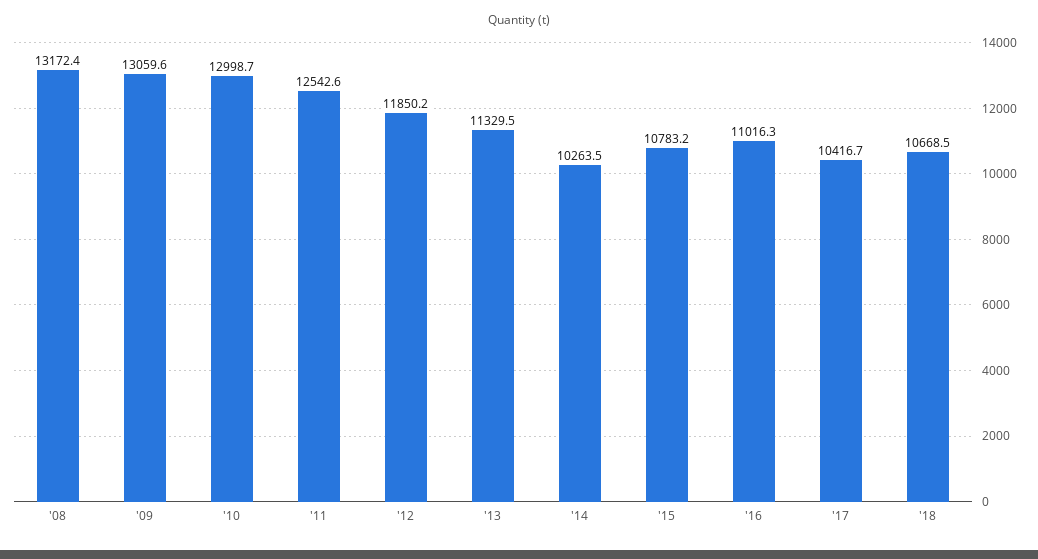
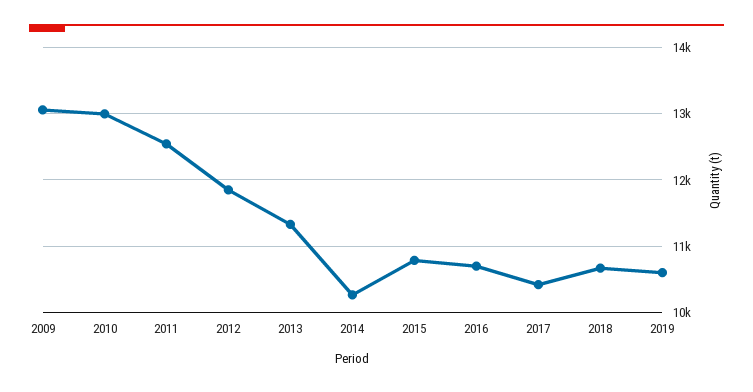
'08: 13172.4 -> none
'16: 11016.3 -> 10700
2019: none -> 10600

